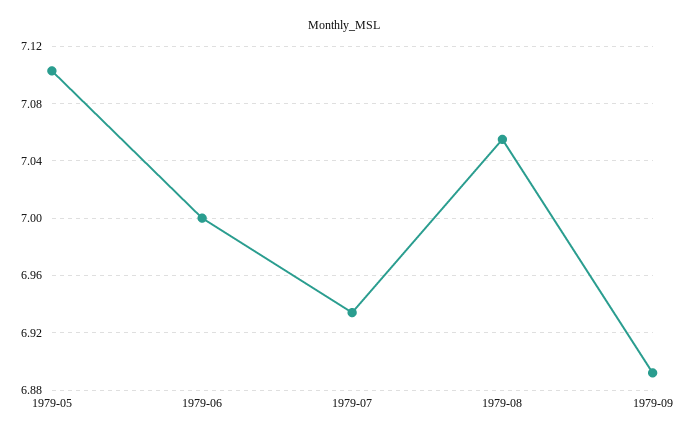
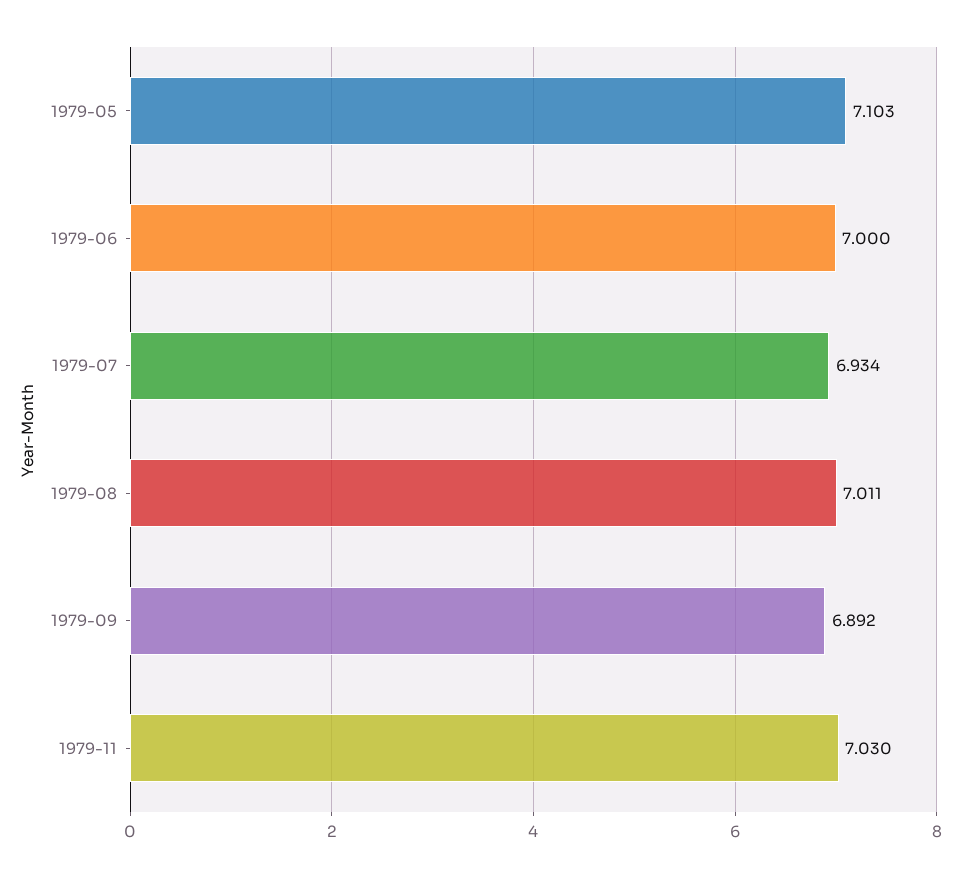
1979-08: 7.055 -> 7.011
1979-11: none -> 7.03

